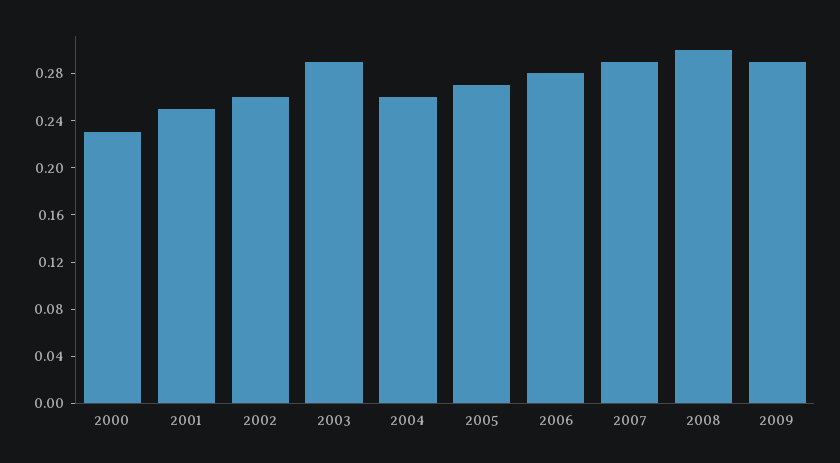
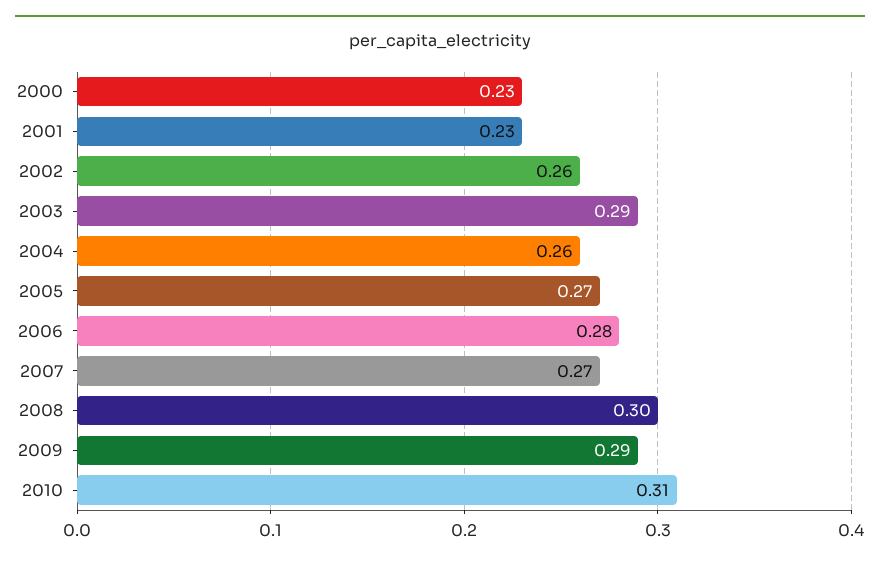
2001: 0.25 -> 0.23
2007: 0.29 -> 0.27
2010: none -> 0.31

